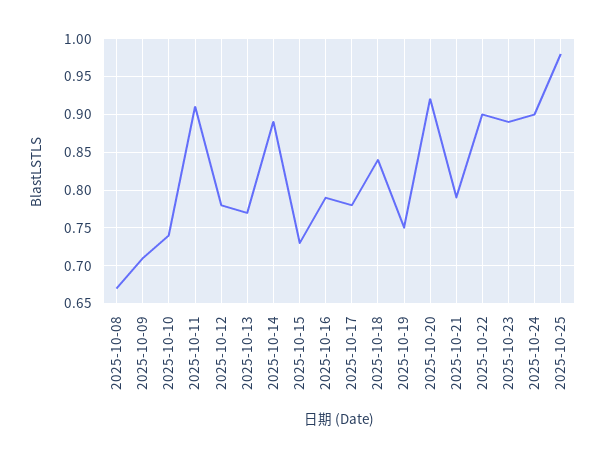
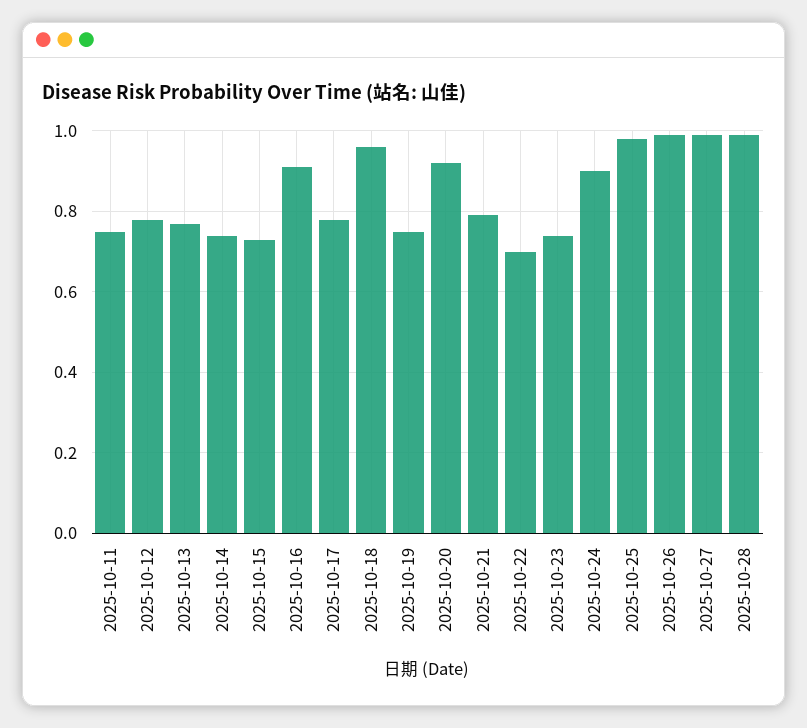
2025-10-08: 0.67 -> none
2025-10-09: 0.71 -> none
2025-10-10: 0.74 -> none
2025-10-11: 0.91 -> 0.75
2025-10-14: 0.89 -> 0.75
2025-10-16: 0.79 -> 0.9
2025-10-18: 0.84 -> 0.95
2025-10-22: 0.9 -> 0.7
2025-10-23: 0.89 -> 0.75
2025-10-26: none -> 1
2025-10-27: none -> 1
2025-10-28: none -> 1

